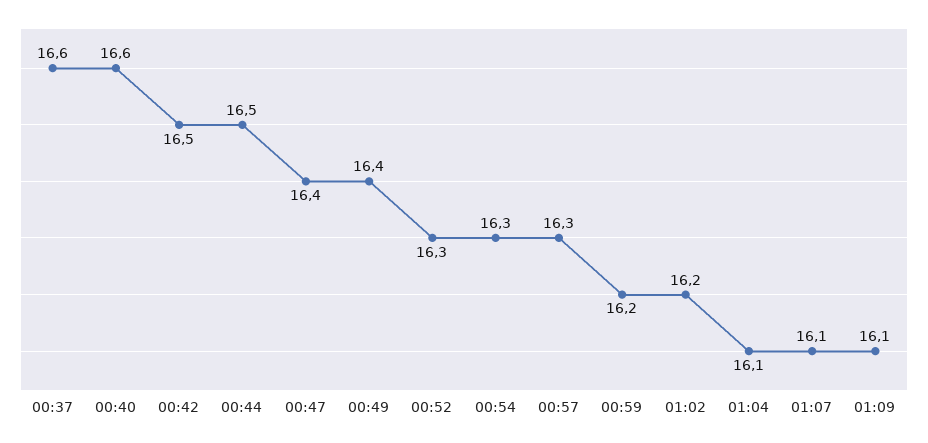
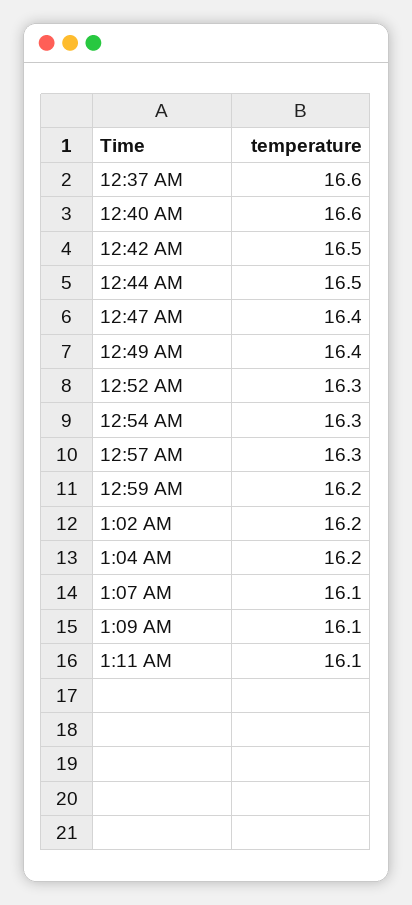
01:04: 16.1 -> 16.2
1:11 AM: none -> 16.1

